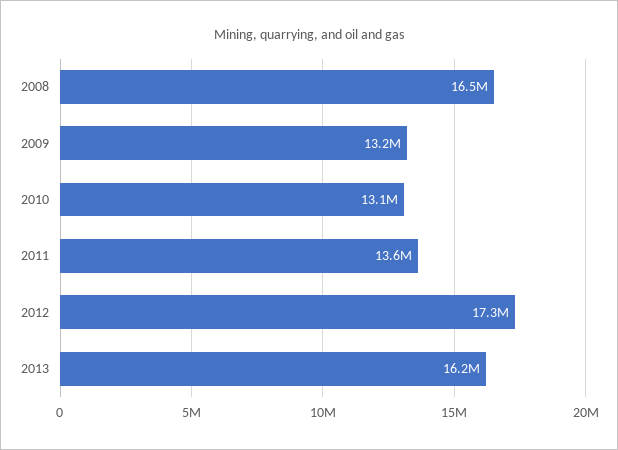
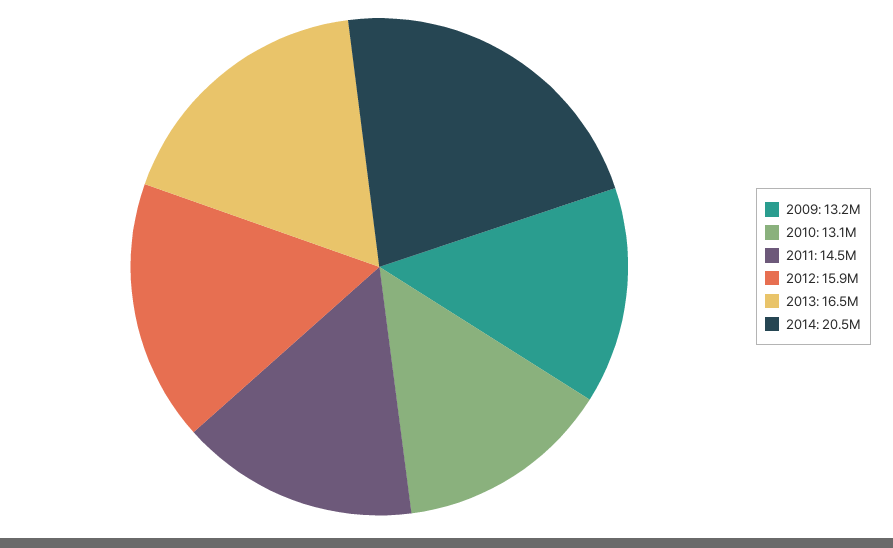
2008: 16500000 -> none
2011: 13600000 -> 14500000
2012: 17300000 -> 15900000
2013: 16200000 -> 16500000
2014: none -> 20500000

